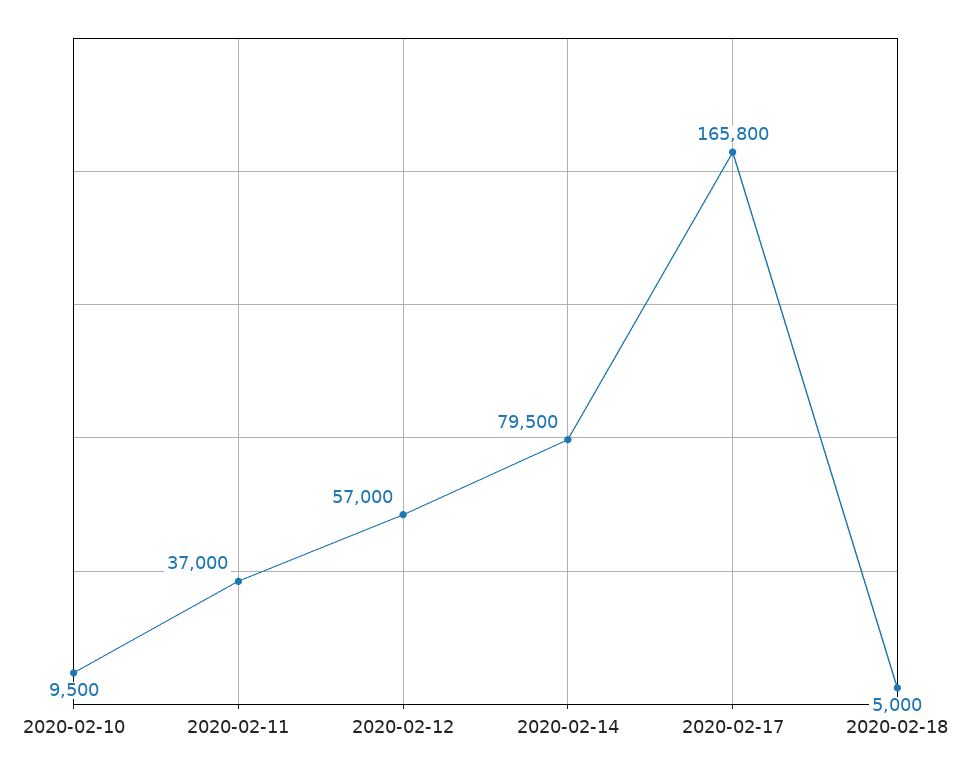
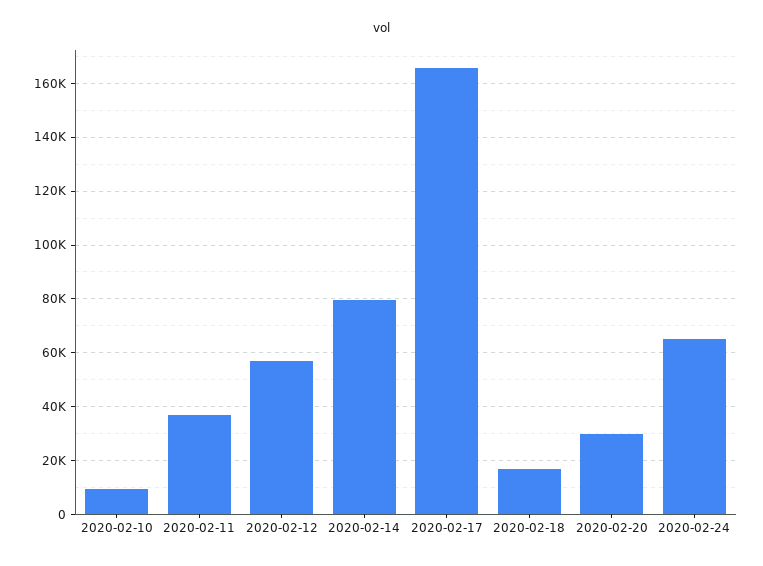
2020-02-18: 5000 -> 17500
2020-02-20: none -> 30000
2020-02-24: none -> 65000

